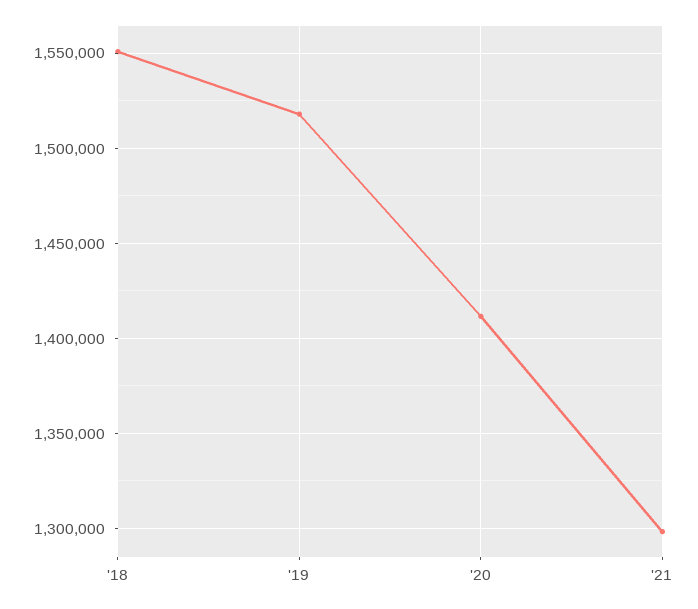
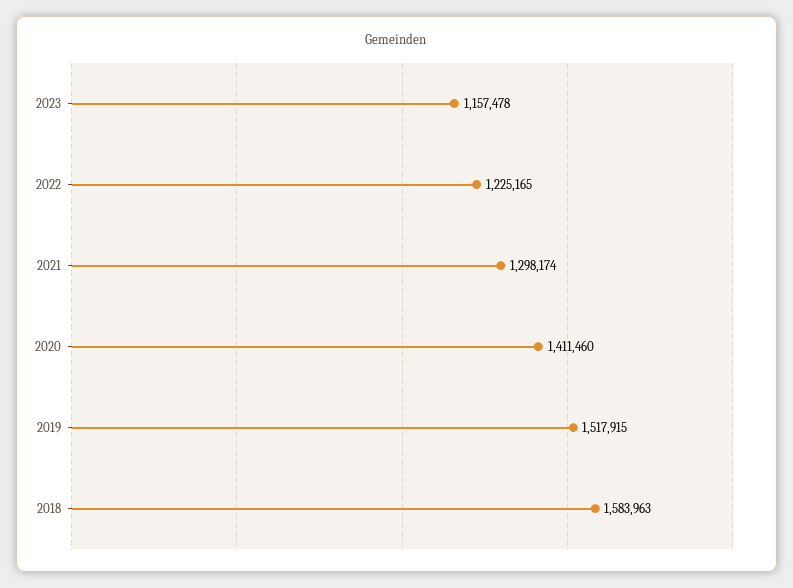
'18: 1550000 -> 1583963
2023: none -> 1157478
2022: none -> 1225165

